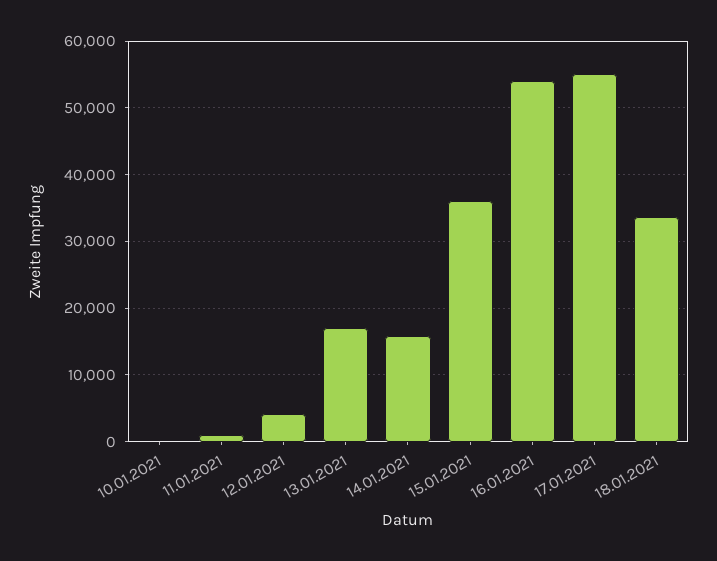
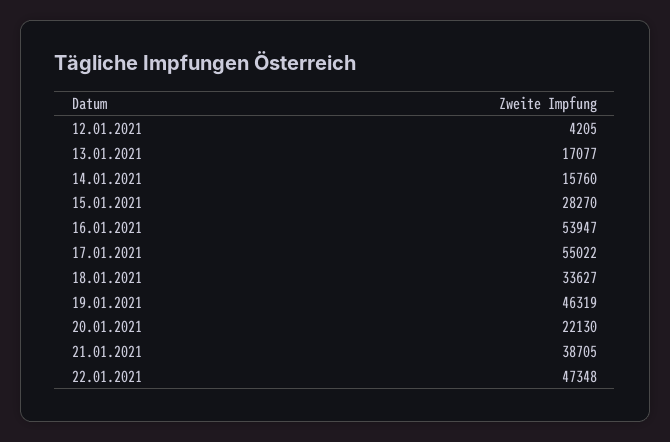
10.01.2021: 0 -> none
11.01.2021: 1000 -> none
15.01.2021: 36000 -> 28270
19.01.2021: none -> 46319
20.01.2021: none -> 22130
21.01.2021: none -> 38705
22.01.2021: none -> 47348

